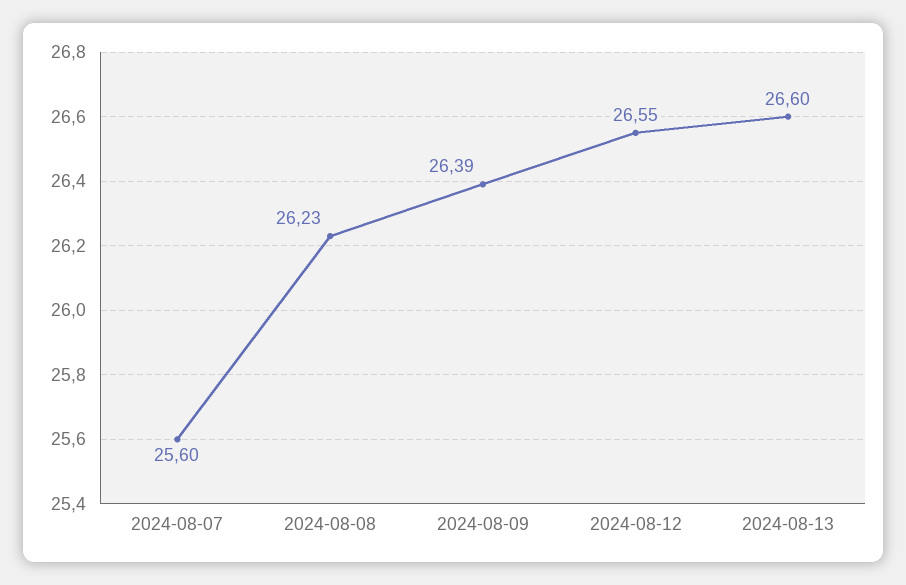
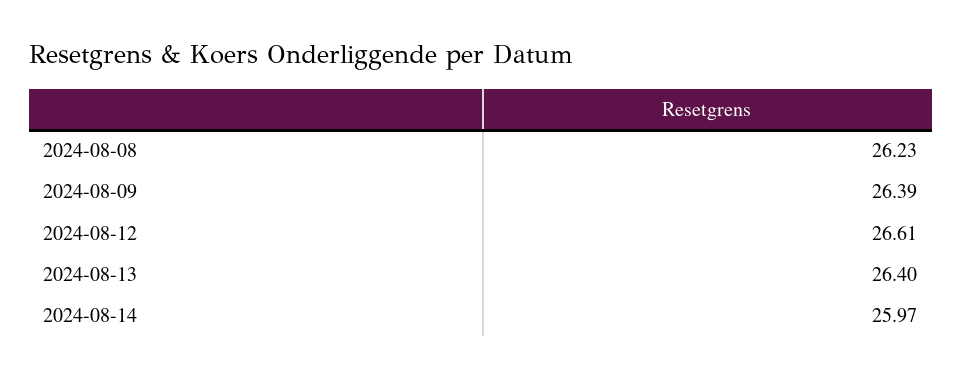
2024-08-07: 25.6 -> none
2024-08-12: 26.55 -> 26.61
2024-08-13: 26.6 -> 26.4
2024-08-14: none -> 25.97

